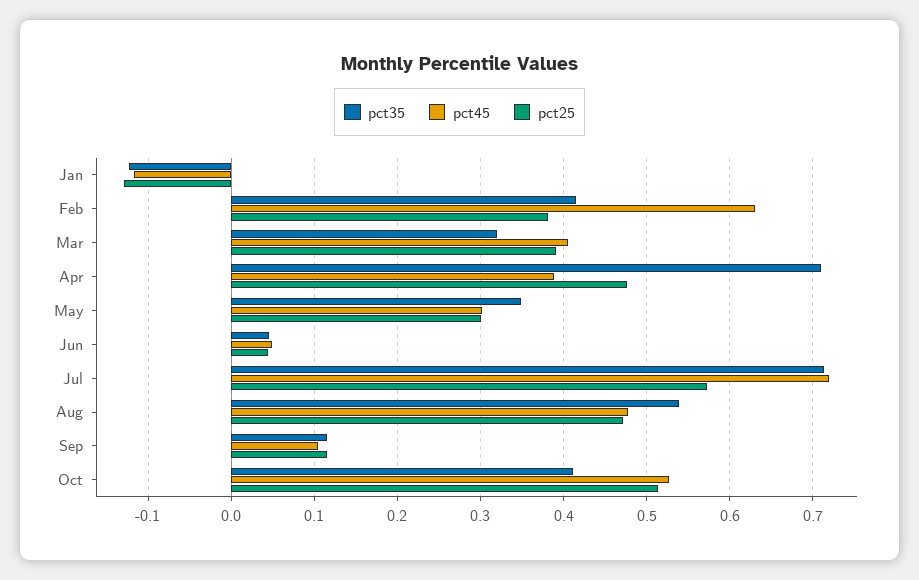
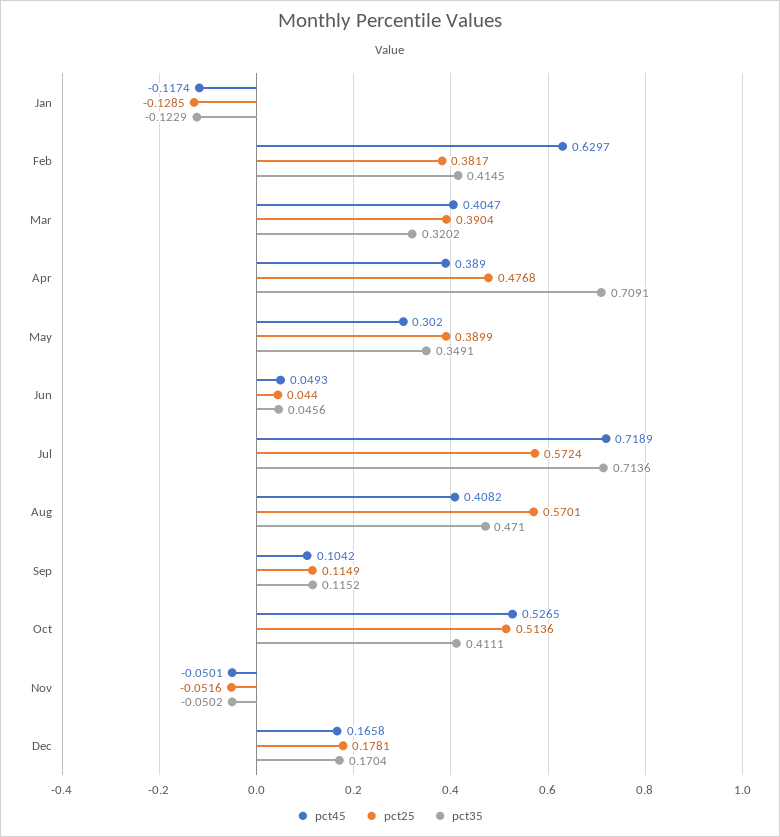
pct25, May: 0.3 -> 0.3899
pct35, Aug: 0.54 -> 0.471
pct45, Aug: 0.48 -> 0.4082
pct25, Aug: 0.47 -> 0.5701
pct45, Nov: none -> -0.0501
pct25, Nov: none -> -0.0516
pct35, Nov: none -> -0.0502
pct45, Dec: none -> 0.1658
pct25, Dec: none -> 0.1781
pct35, Dec: none -> 0.1704

